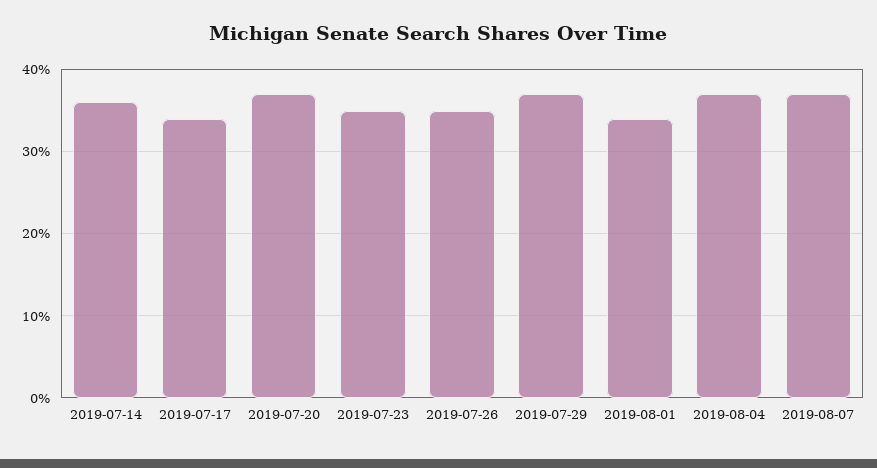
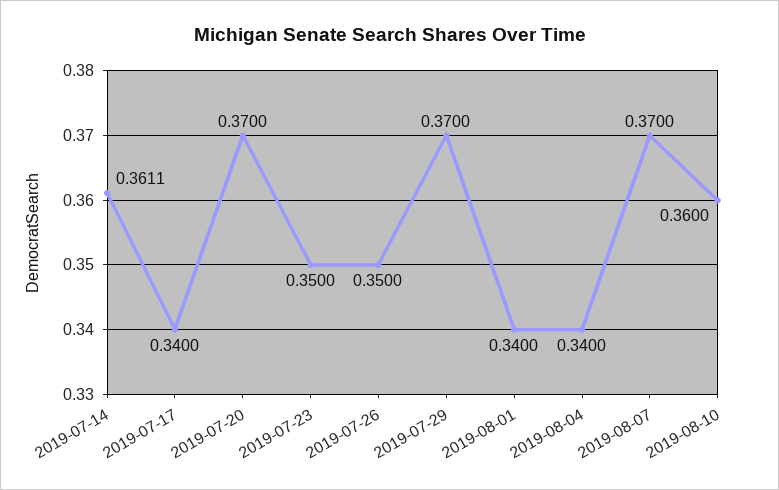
2019-08-04: 0.37 -> 0.34
2019-08-10: none -> 0.36

